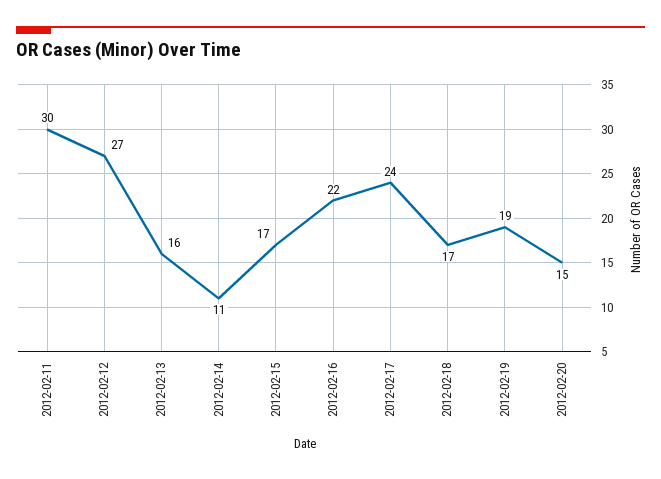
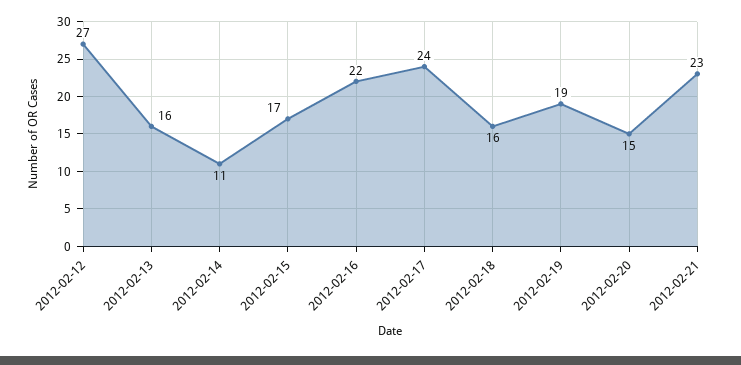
2012-02-11: 30 -> none
2012-02-18: 17 -> 16
2012-02-21: none -> 23

